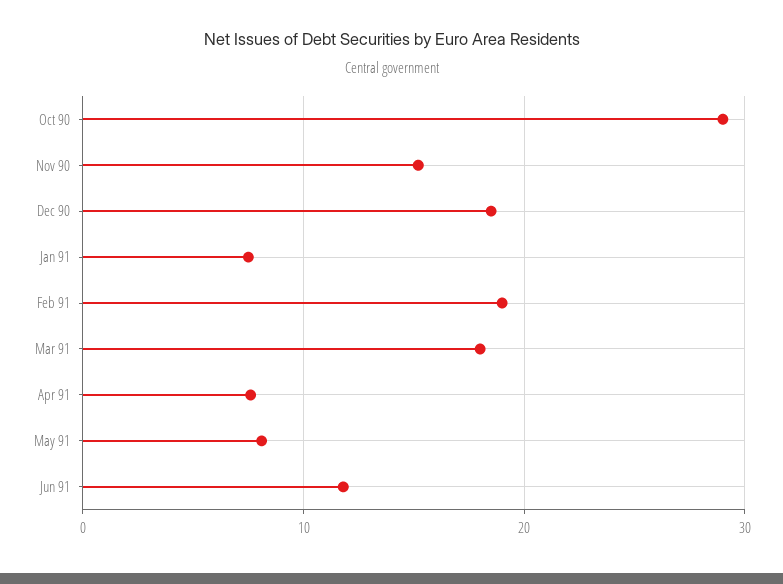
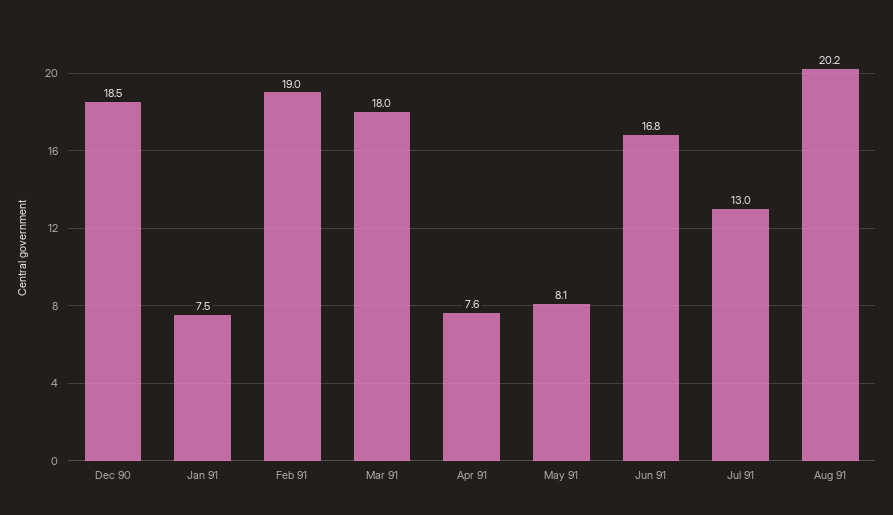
Oct 90: 29 -> none
Nov 90: 15 -> none
Jun 91: 12 -> 16.8
Jul 91: none -> 13
Aug 91: none -> 20.2

